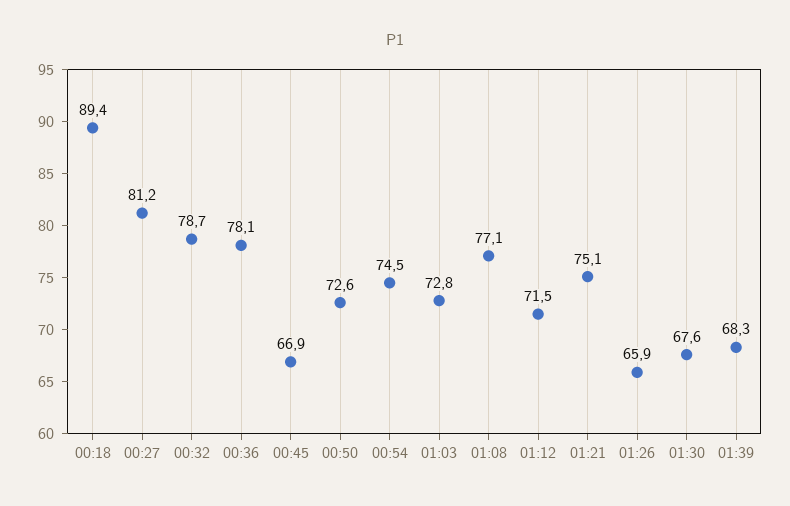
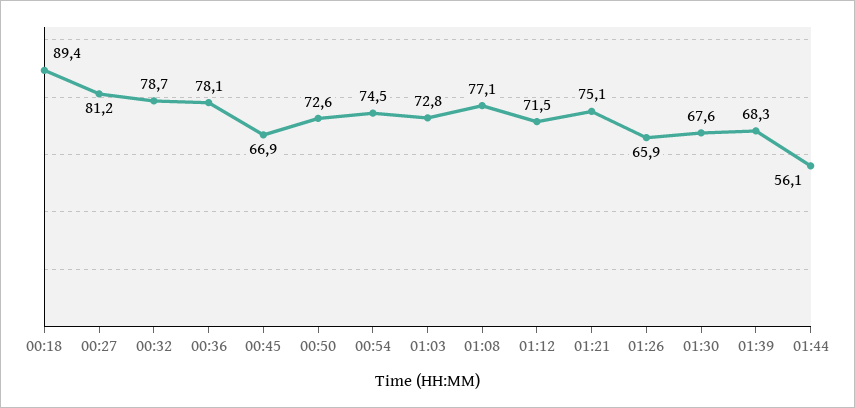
01:44: none -> 56.1

